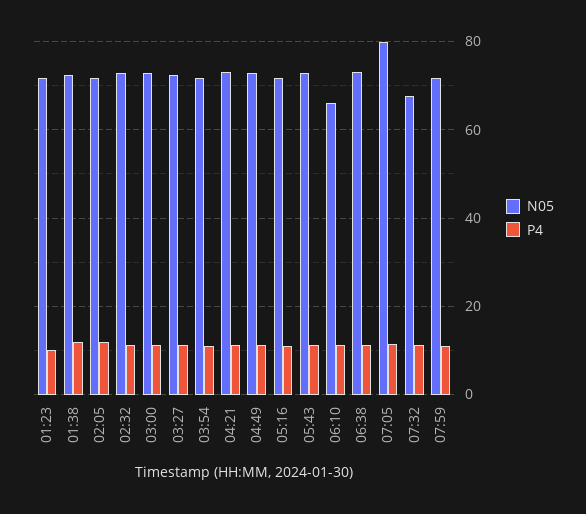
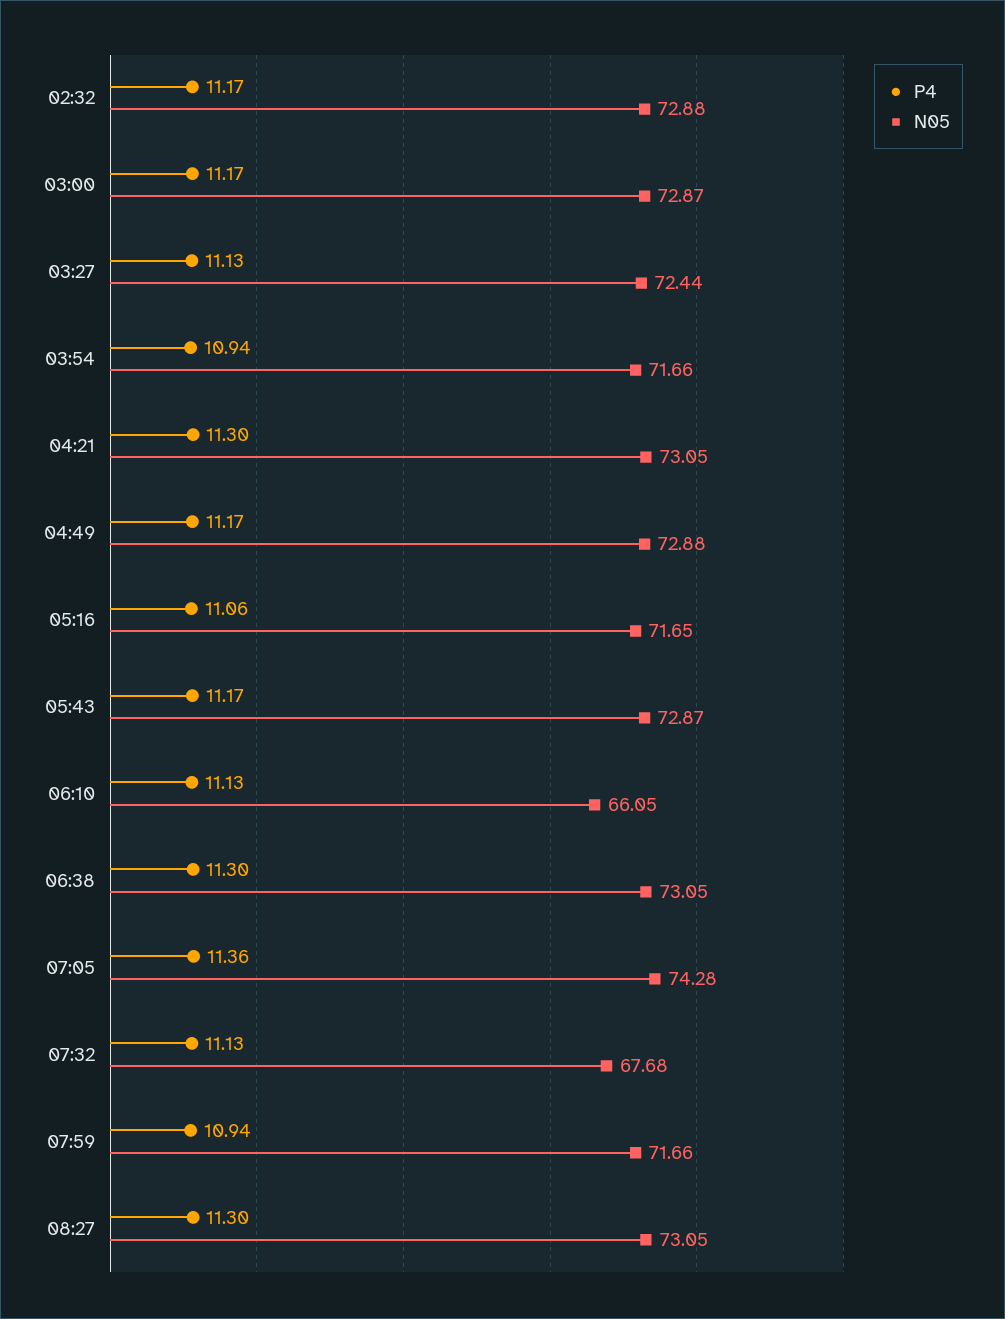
N05, 01:23: 72 -> none
P4, 01:23: 10 -> none
N05, 01:38: 72 -> none
P4, 01:38: 12 -> none
N05, 02:05: 72 -> none
P4, 02:05: 12 -> none
N05, 07:05: 80 -> 74.28
P4, 08:27: none -> 11.3
N05, 08:27: none -> 73.05

